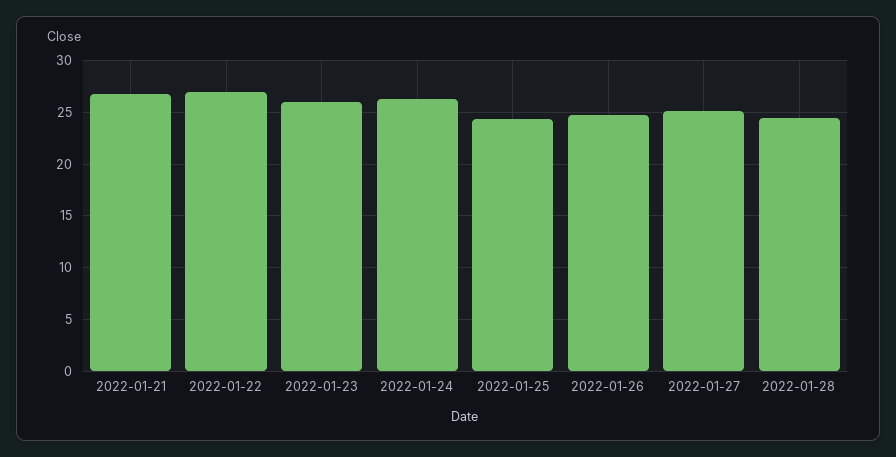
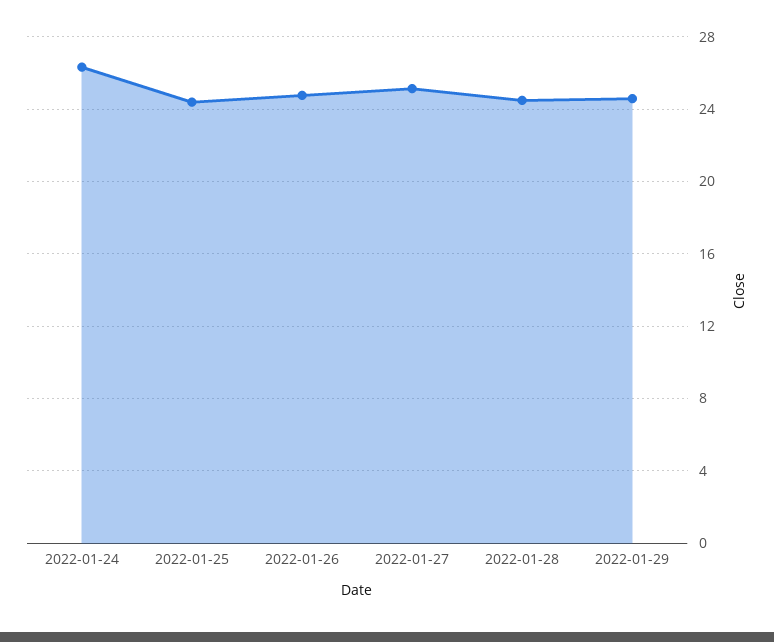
2022-01-21: 27 -> none
2022-01-22: 27 -> none
2022-01-23: 26 -> none
2022-01-29: none -> 24.5

